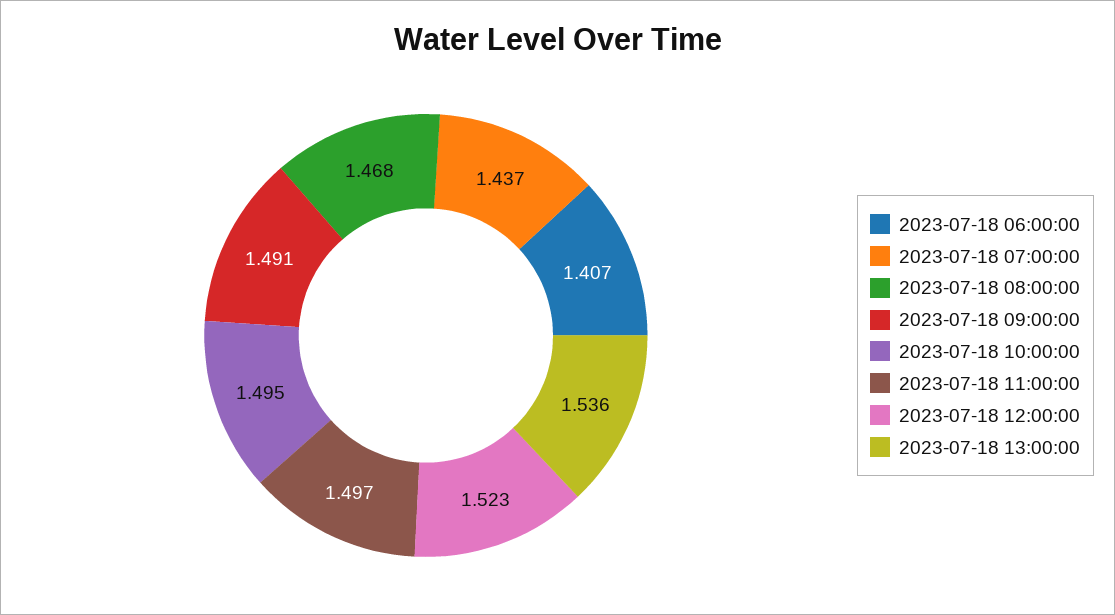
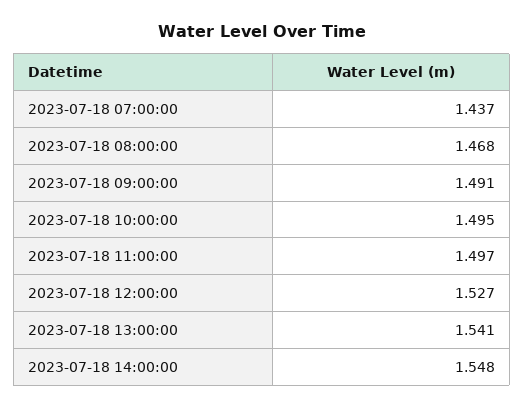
2023-07-18 06:00:00: 1.407 -> none
2023-07-18 12:00:00: 1.523 -> 1.527
2023-07-18 13:00:00: 1.536 -> 1.541
2023-07-18 14:00:00: none -> 1.548

